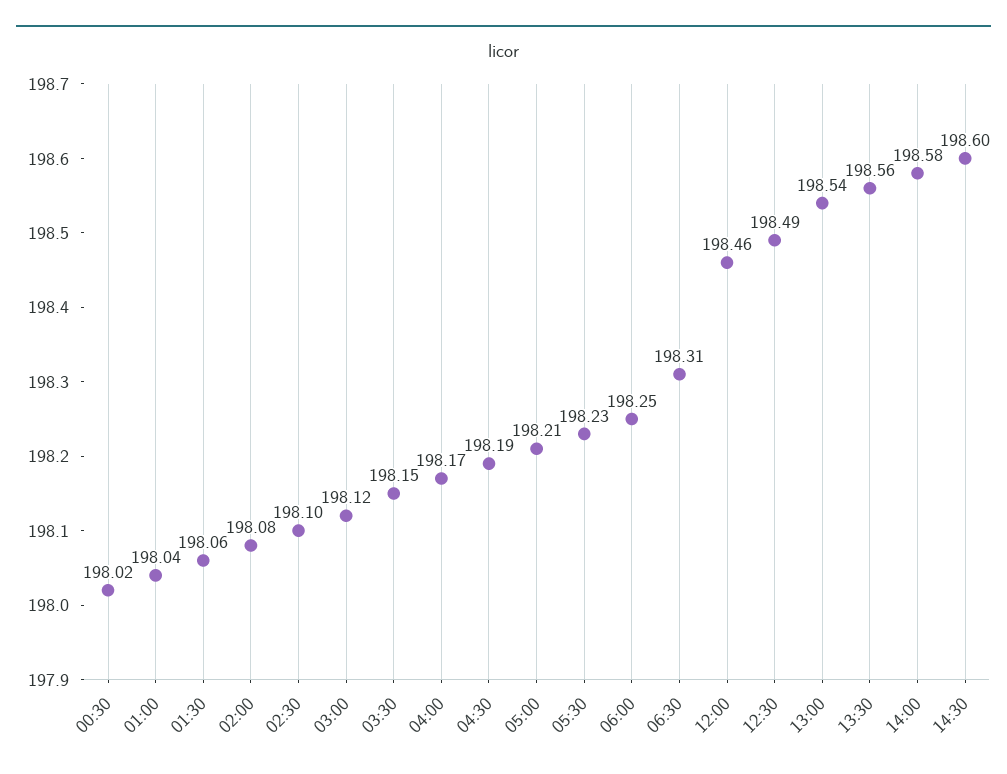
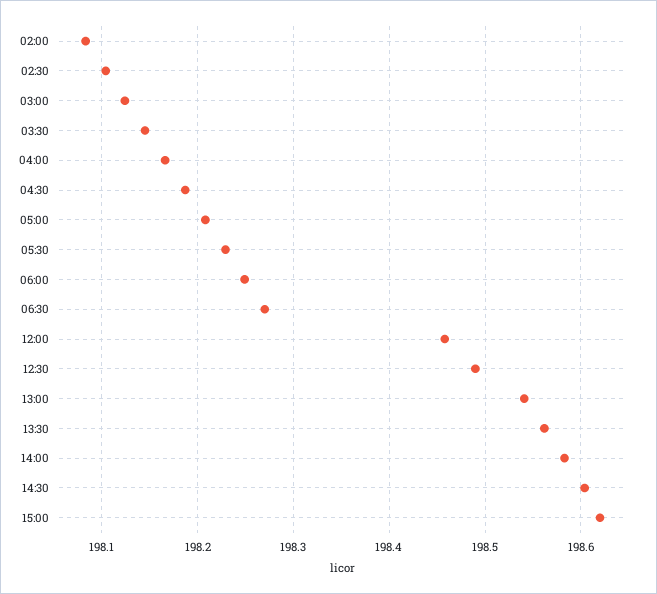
00:30: 198.02 -> none
01:00: 198.04 -> none
01:30: 198.06 -> none
06:30: 198.31 -> 198.27
15:00: none -> 198.62

